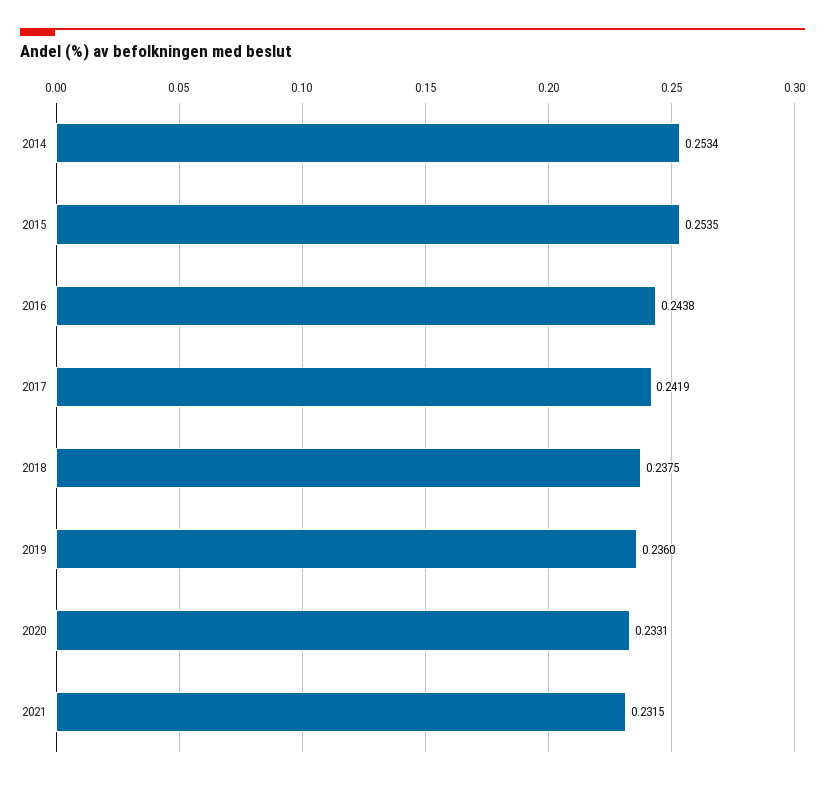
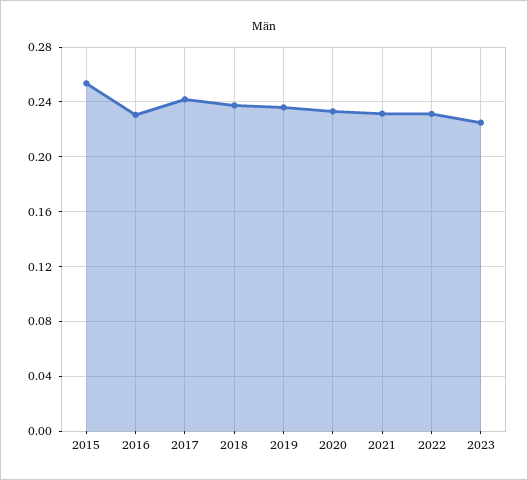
2014: 0.2534 -> none
2016: 0.2438 -> 0.23
2022: none -> 0.23
2023: none -> 0.225

